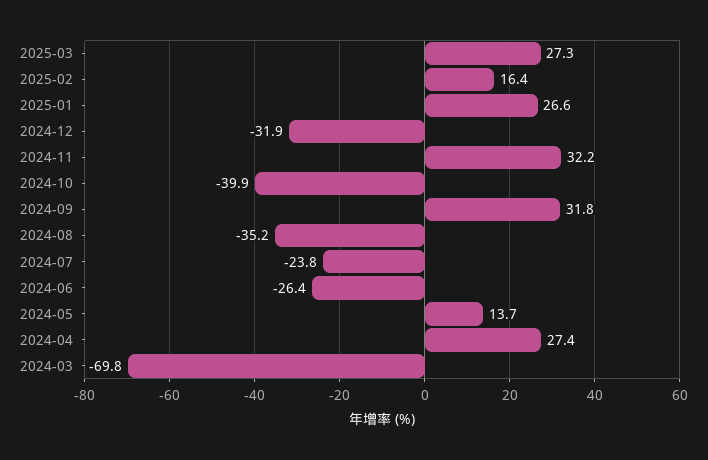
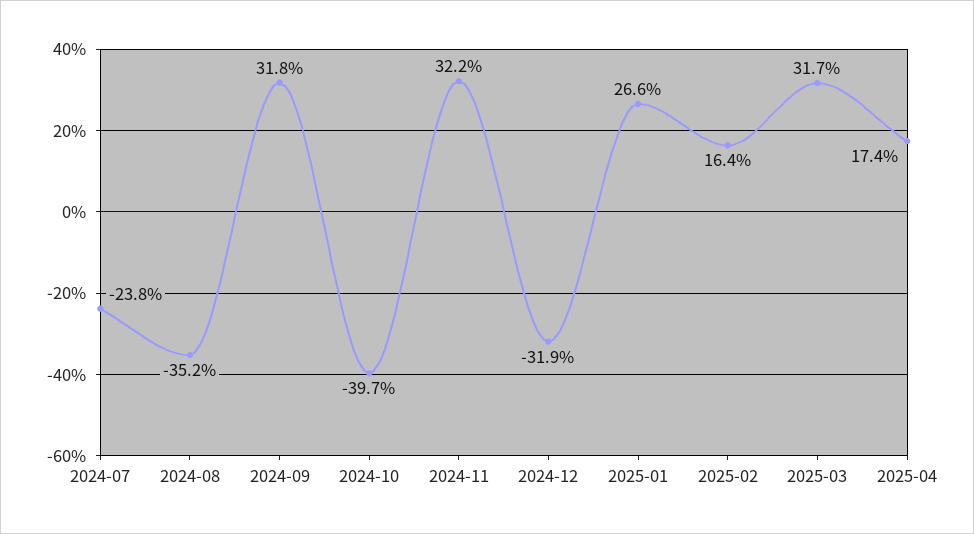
2025-03: 27.3 -> 31.7
2024-10: -39.9 -> -39.7
2024-06: -26.4 -> none
2024-05: 13.7 -> none
2024-04: 27.4 -> none
2024-03: -69.8 -> none
2025-04: none -> 17.4

